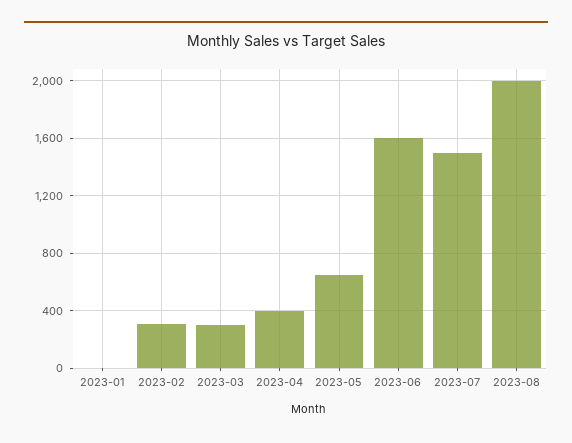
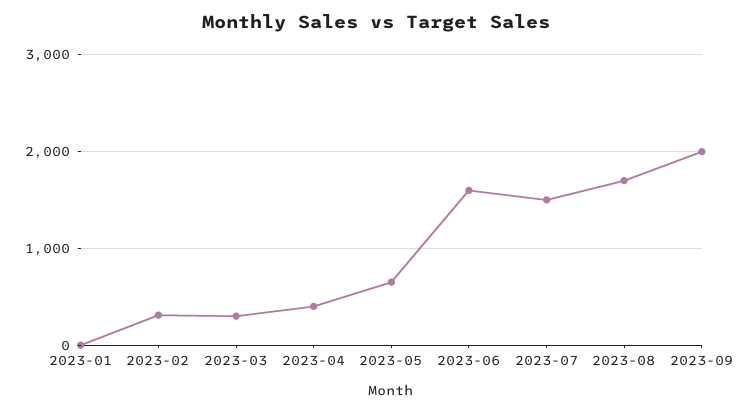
2023-08: 2000 -> 1700
2023-09: none -> 2000

